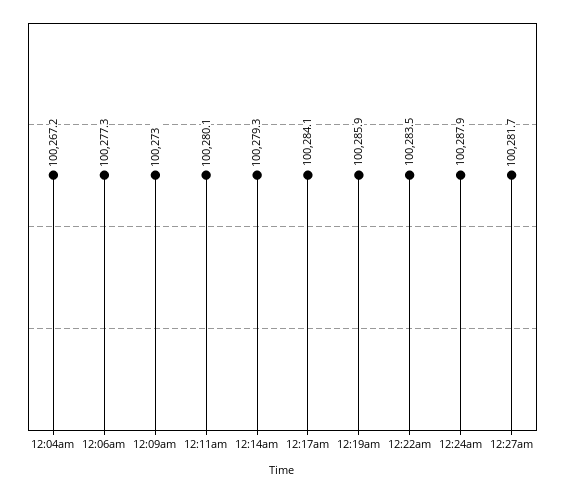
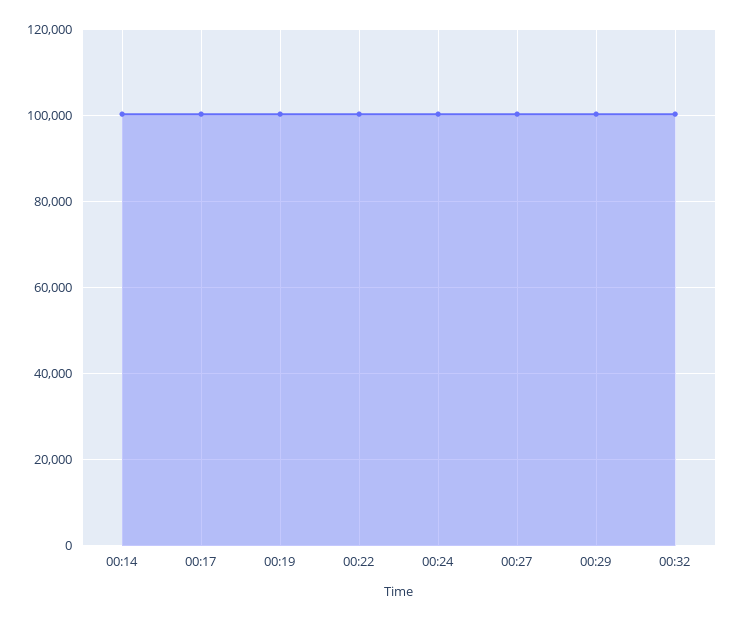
12:04am: 100267.2 -> none
12:06am: 100277.3 -> none
12:09am: 100273 -> none
12:11am: 100280.1 -> none
00:29: none -> 100000
00:32: none -> 100000

